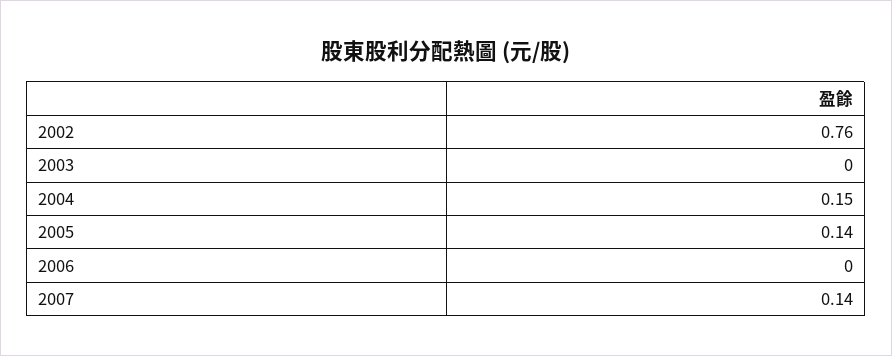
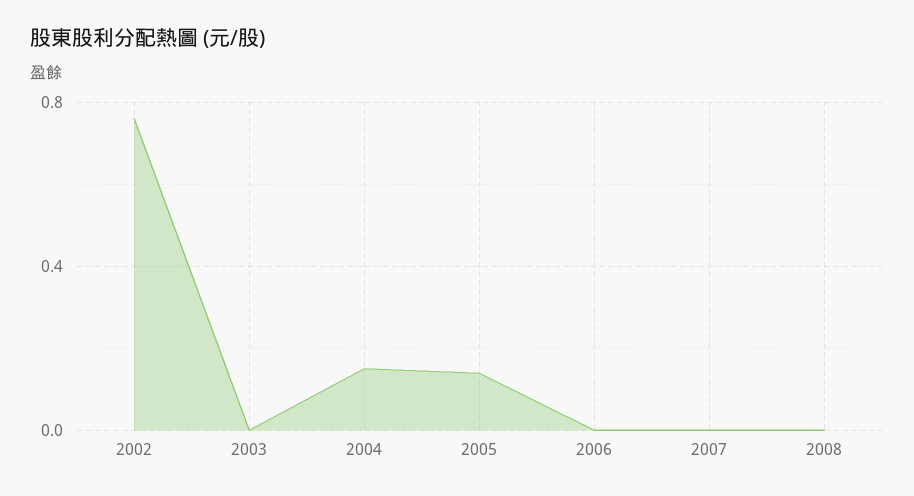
2007: 0.14 -> 0
2008: none -> 0

